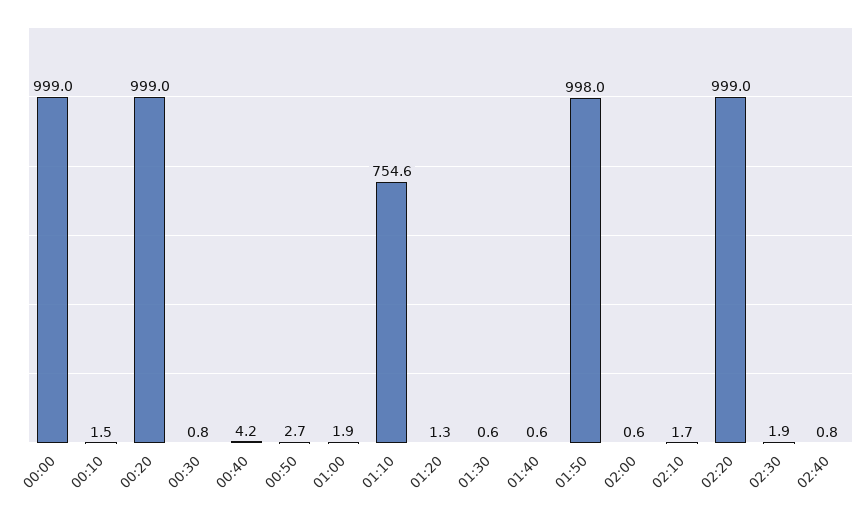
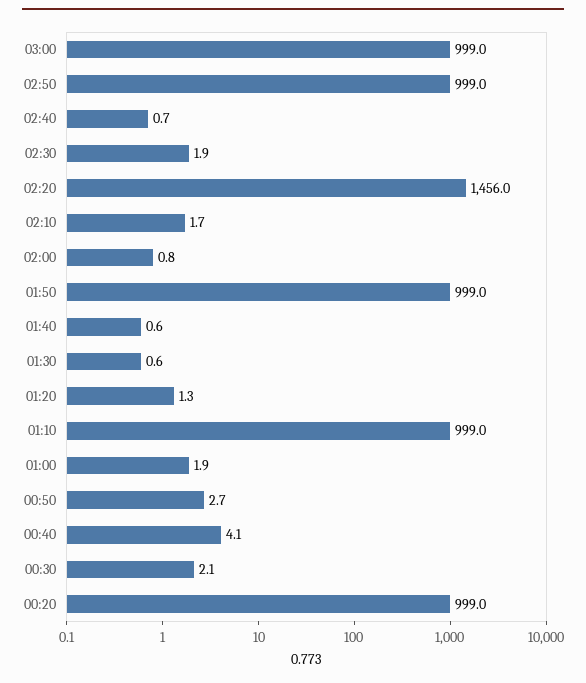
00:00: 999 -> none
00:10: 1.5 -> none
00:30: 0.8 -> 2.1
00:40: 4.2 -> 4.1
01:10: 754.6 -> 999
01:50: 998 -> 999
02:00: 0.6 -> 0.8
02:20: 999 -> 1456
02:40: 0.8 -> 0.7
03:00: none -> 999
02:50: none -> 999

